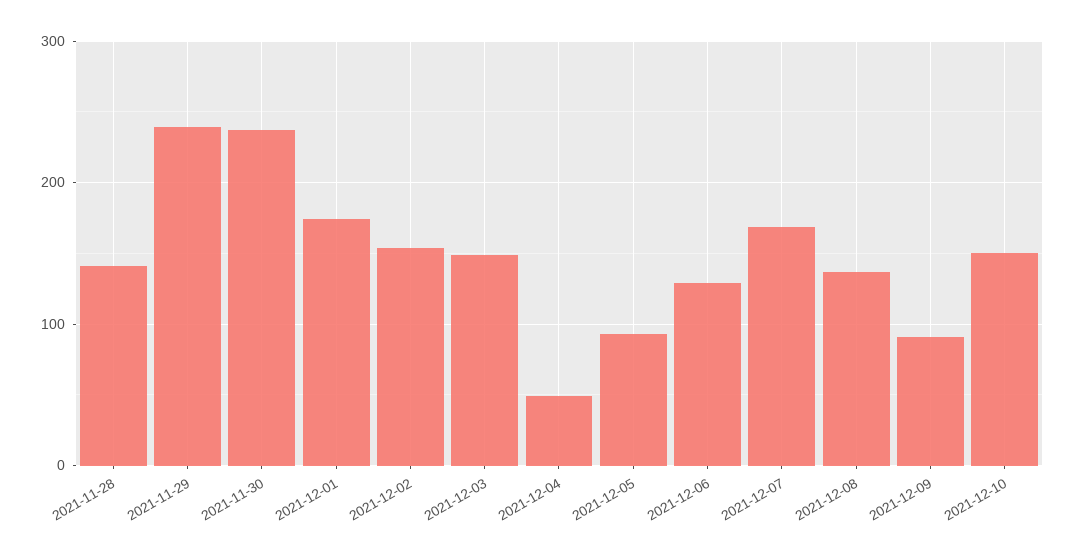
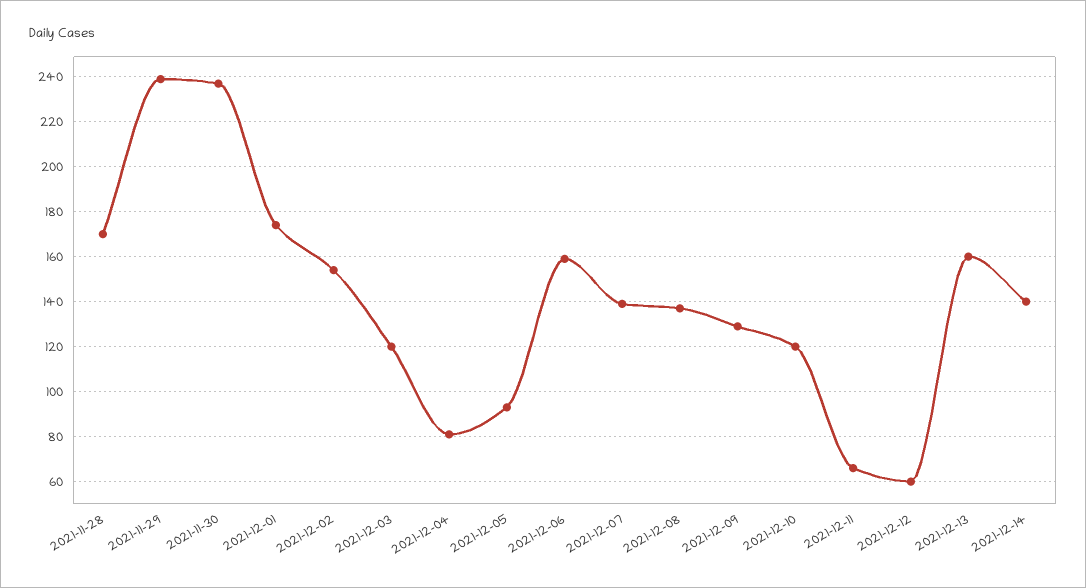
2021-11-28: 140 -> 170
2021-12-03: 150 -> 120
2021-12-04: 50 -> 80
2021-12-06: 130 -> 160
2021-12-07: 170 -> 140
2021-12-09: 90 -> 130
2021-12-10: 150 -> 120
2021-12-11: none -> 65
2021-12-12: none -> 60
2021-12-13: none -> 160
2021-12-14: none -> 140

